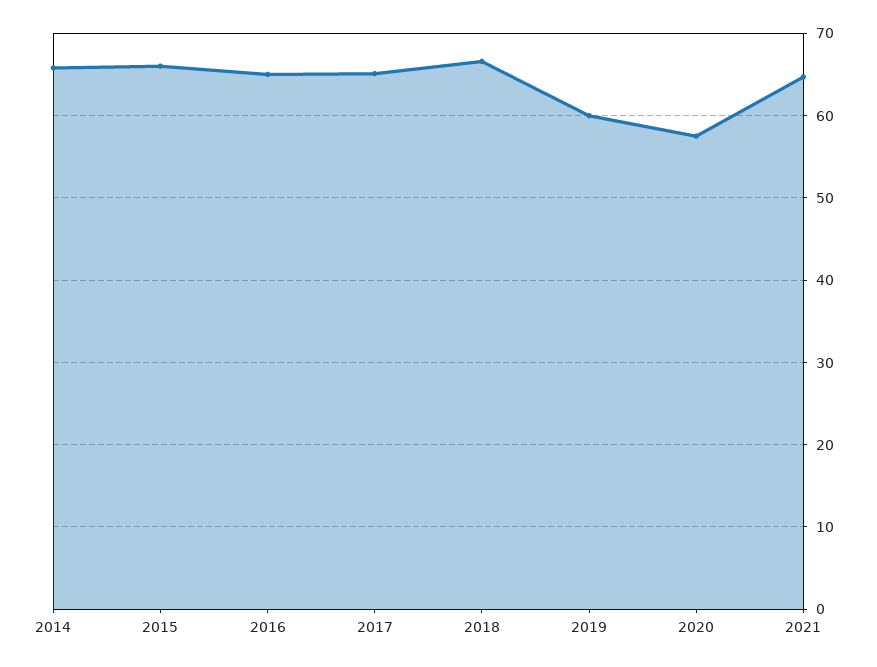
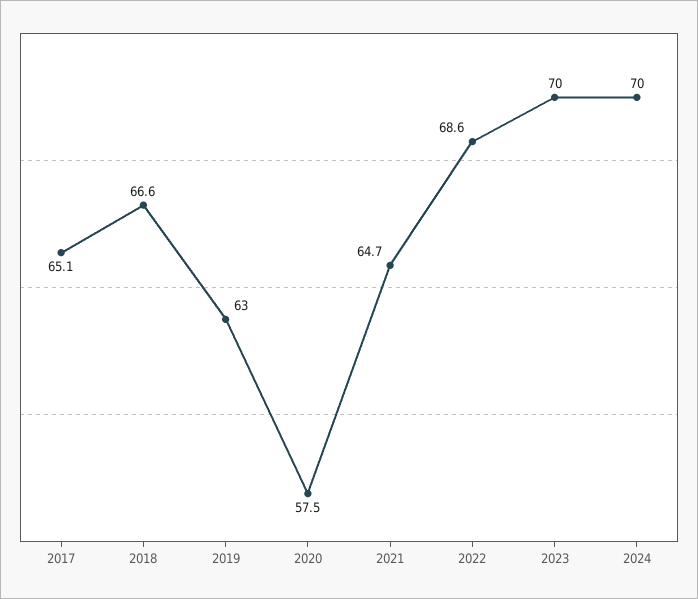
2014: 66 -> none
2015: 66 -> none
2016: 65 -> none
2019: 60 -> 63
2022: none -> 68.6
2023: none -> 70
2024: none -> 70

